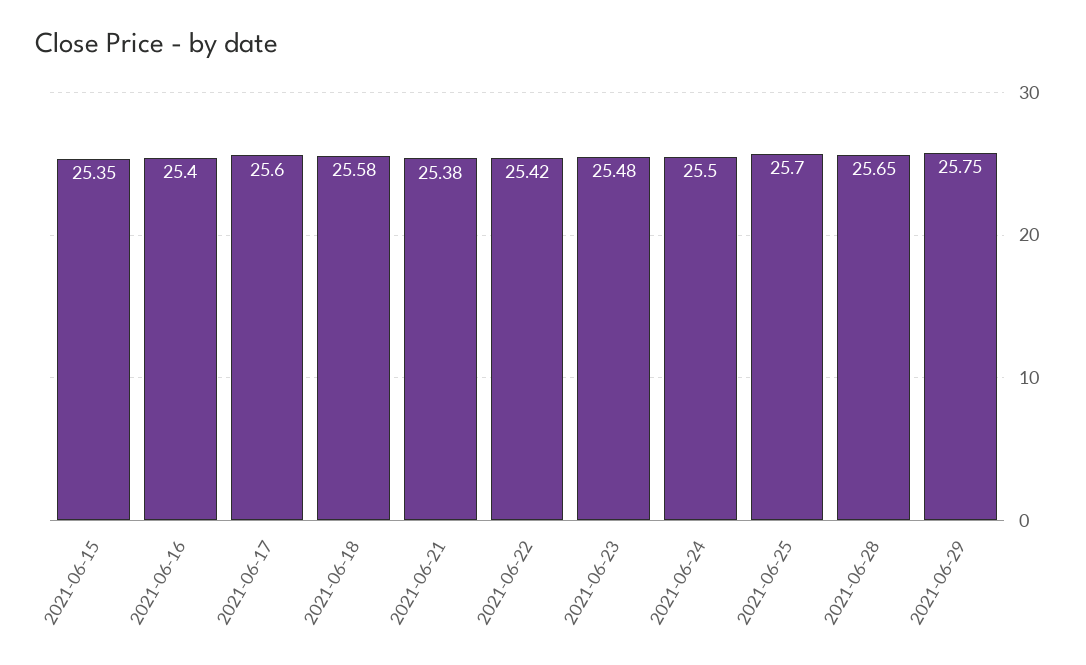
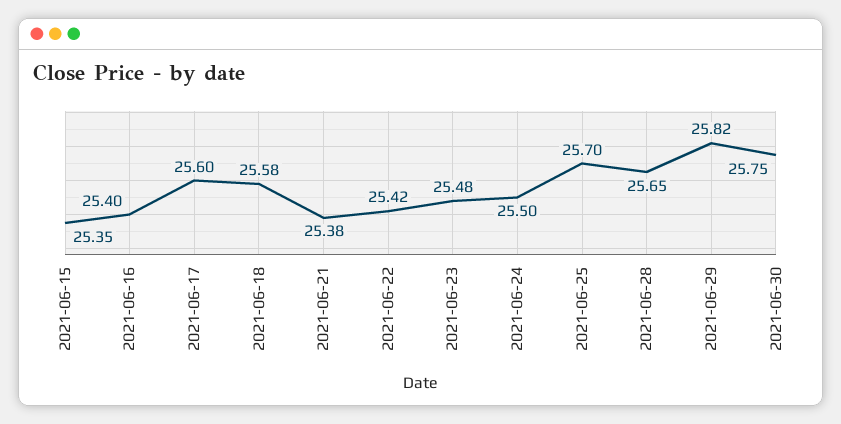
2021-06-29: 25.75 -> 25.82
2021-06-30: none -> 25.75

